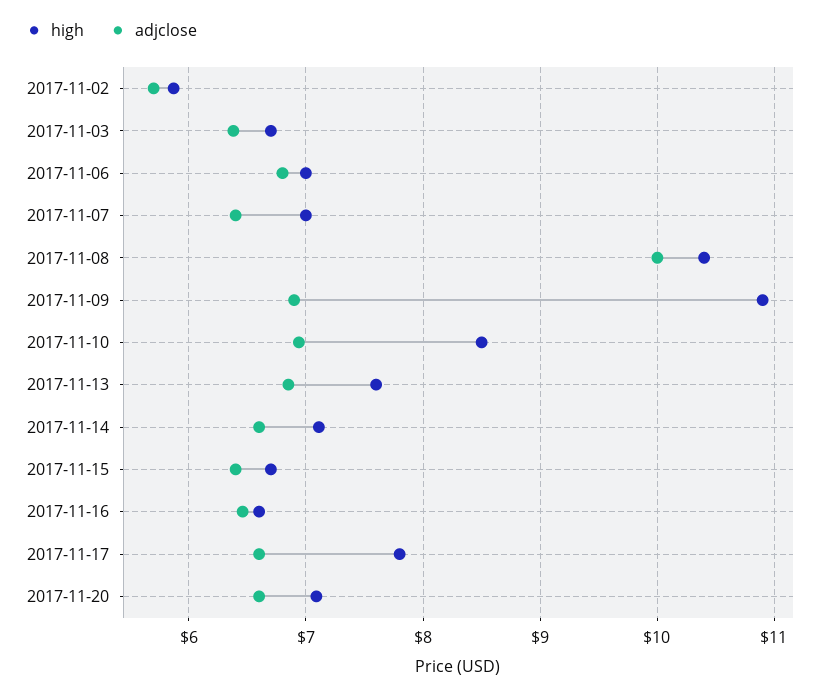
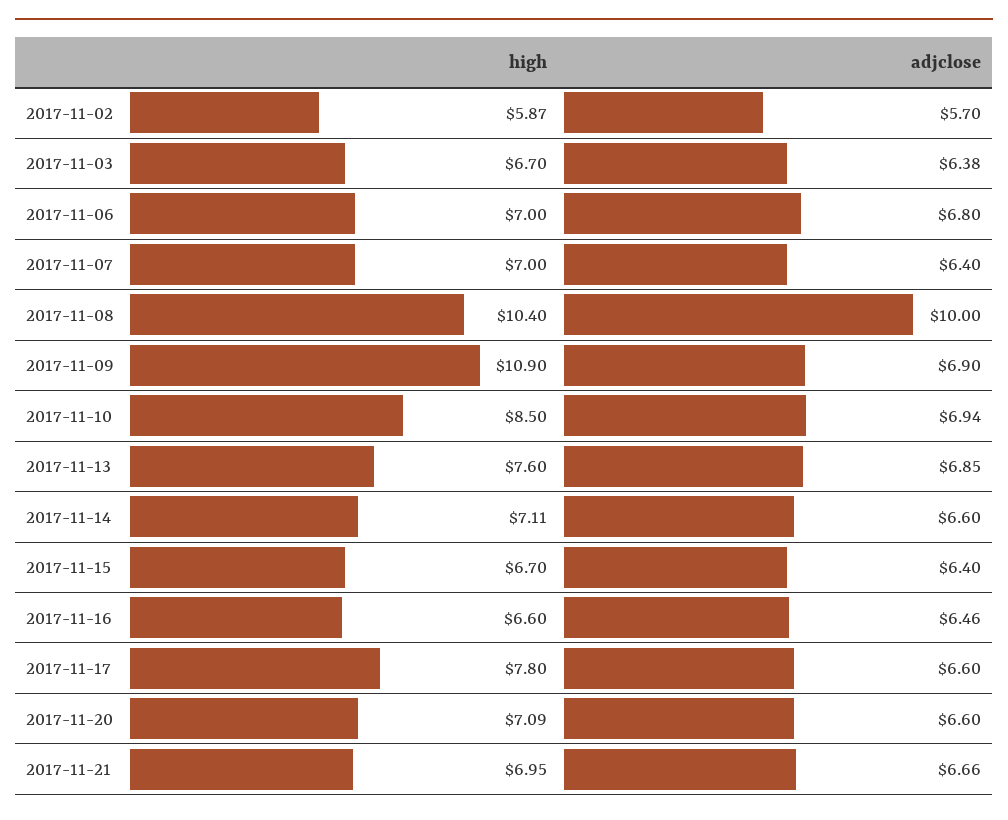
high, 2017-11-21: none -> 6.95
adjclose, 2017-11-21: none -> 6.66

